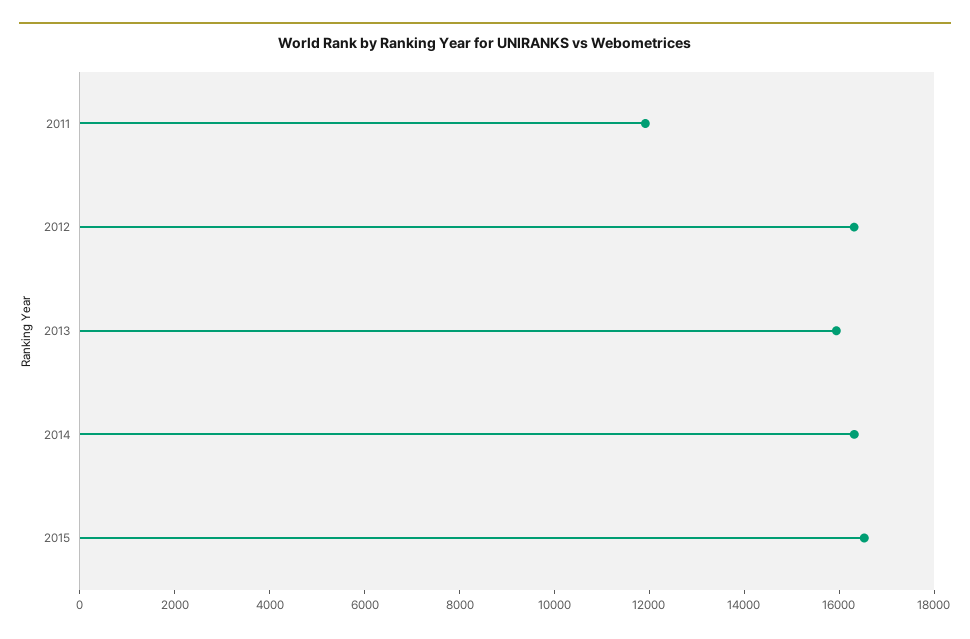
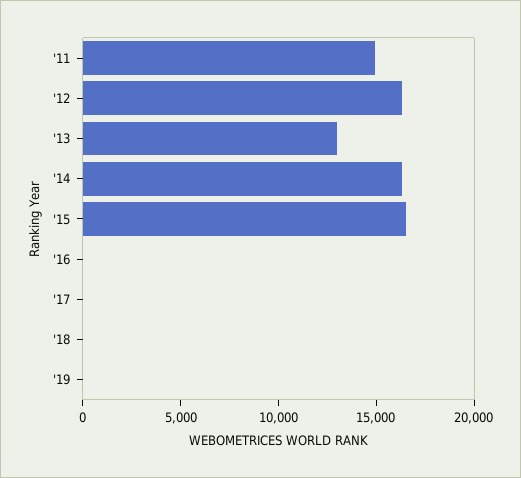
2011: 12000 -> 15000
2013: 16000 -> 13000
'16: none -> 0
'17: none -> 0
'18: none -> 0
'19: none -> 0

